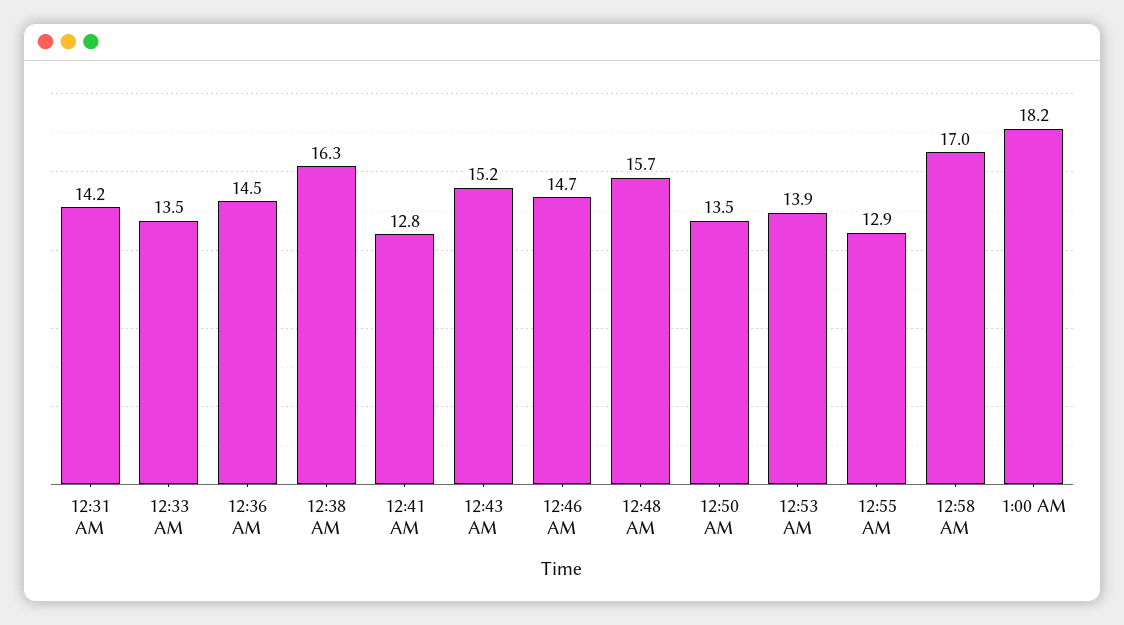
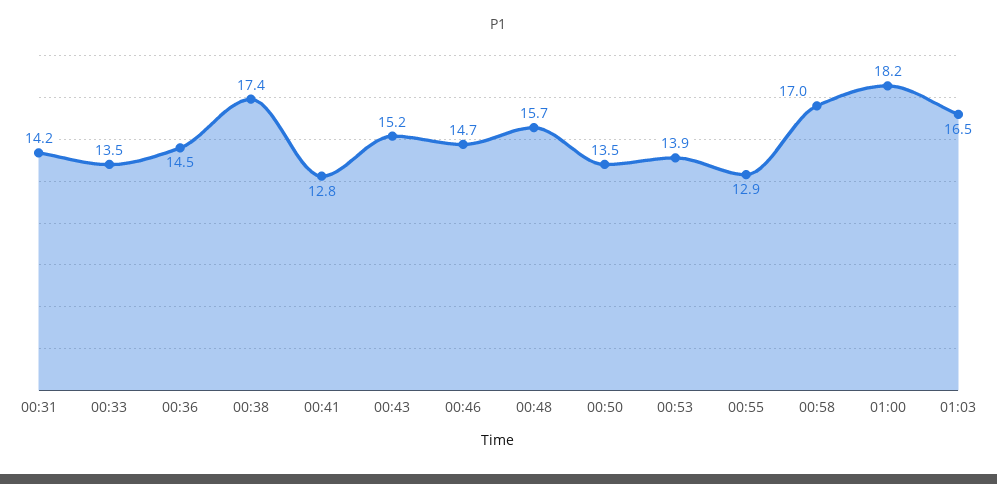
12:38 AM: 16.3 -> 17.4
01:03: none -> 16.5

